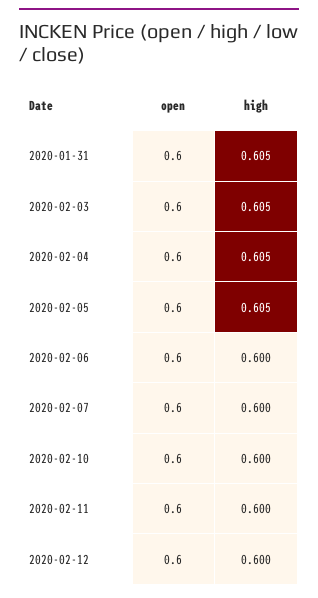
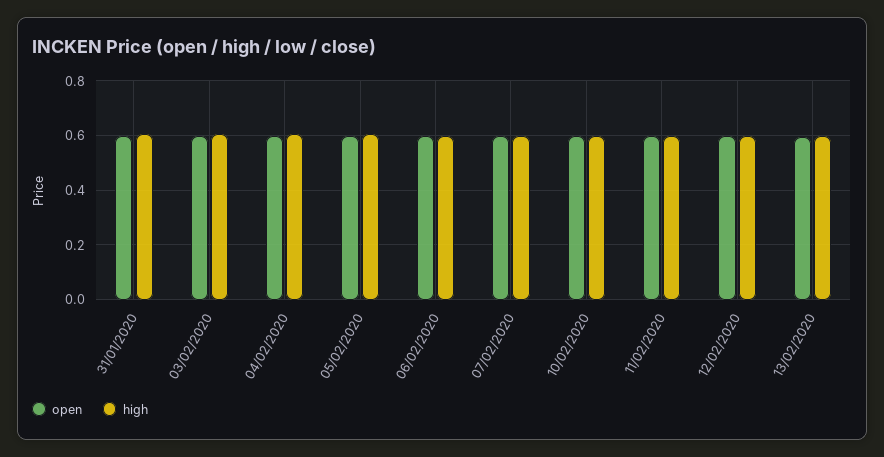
open, 13/02/2020: none -> 0.6
high, 13/02/2020: none -> 0.6

